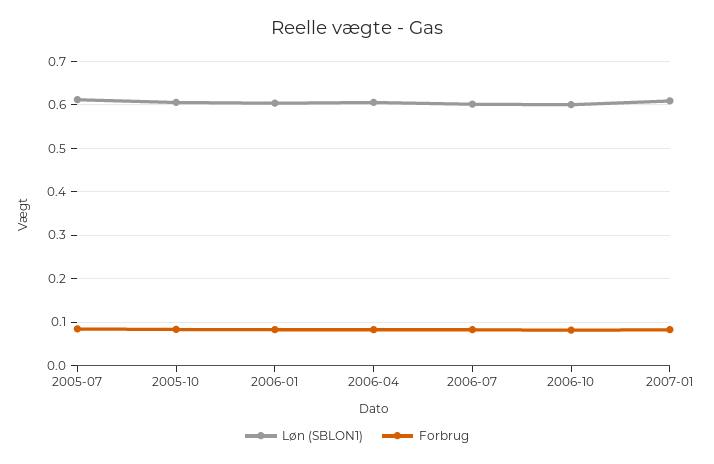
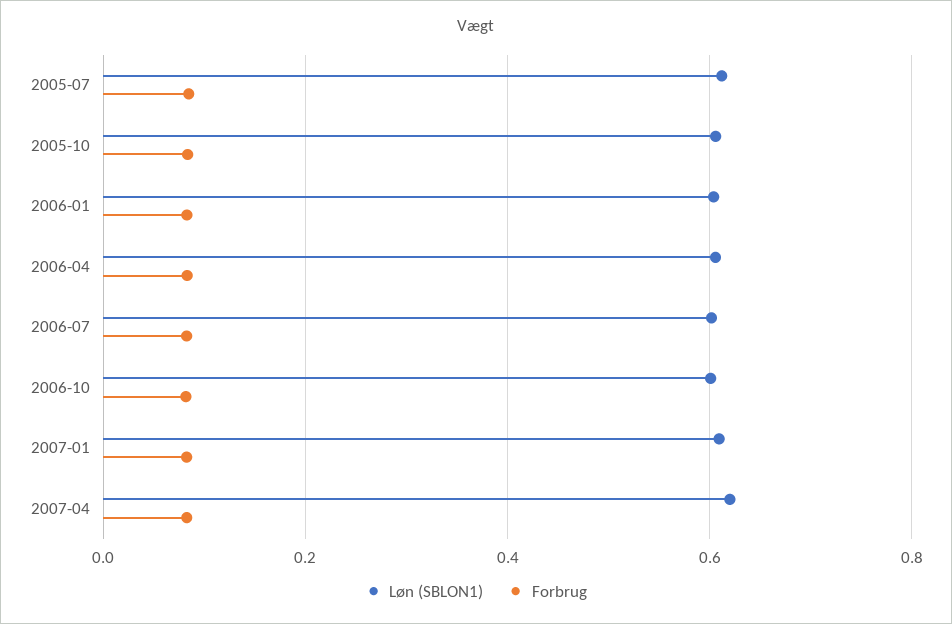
Løn (SBLON1), 2007-04: none -> 0.62
Forbrug, 2007-04: none -> 0.08

